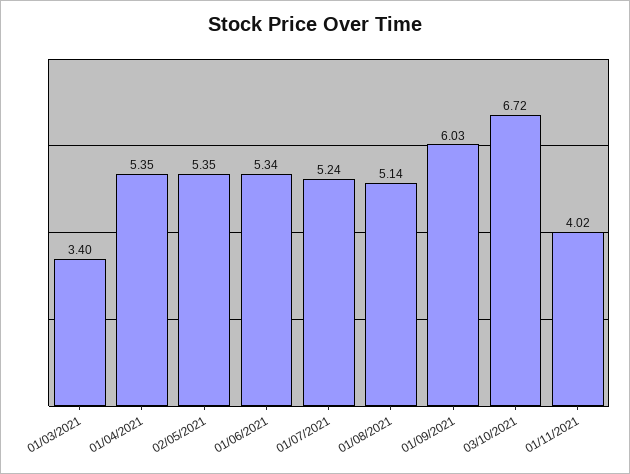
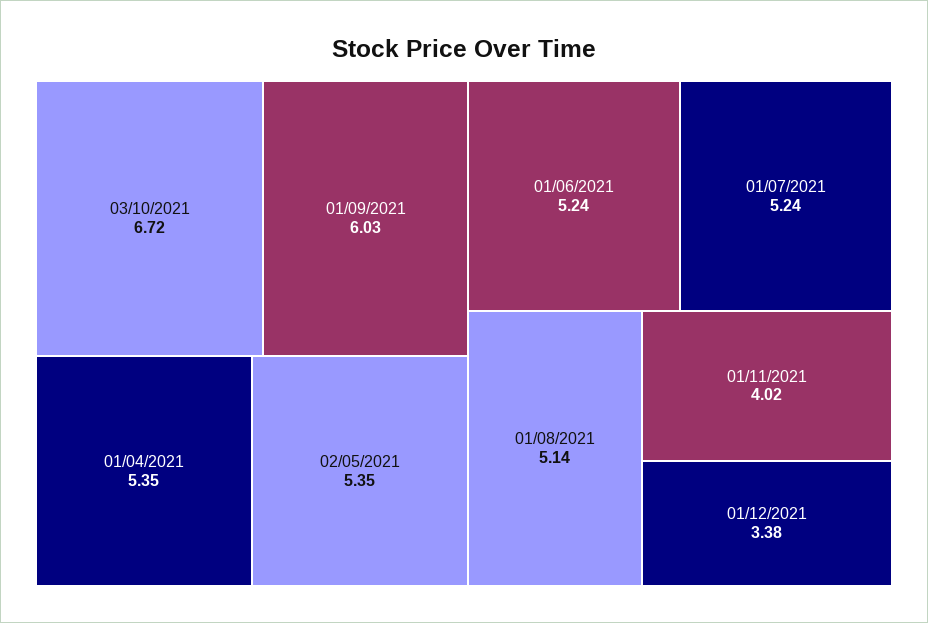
01/03/2021: 3.4 -> none
01/06/2021: 5.34 -> 5.24
01/12/2021: none -> 3.38

